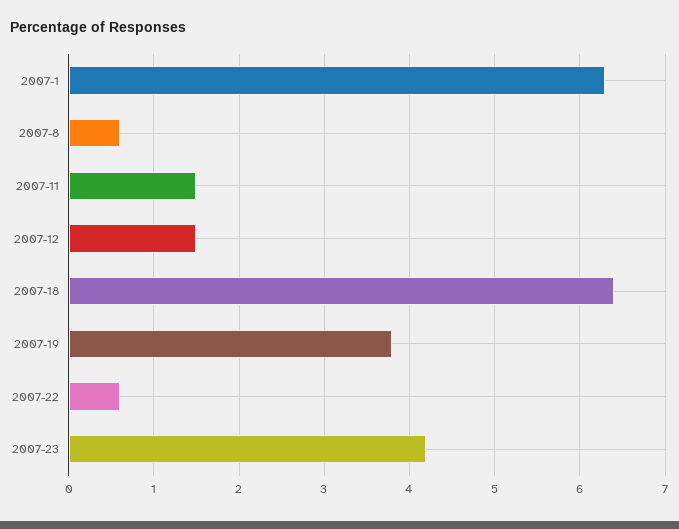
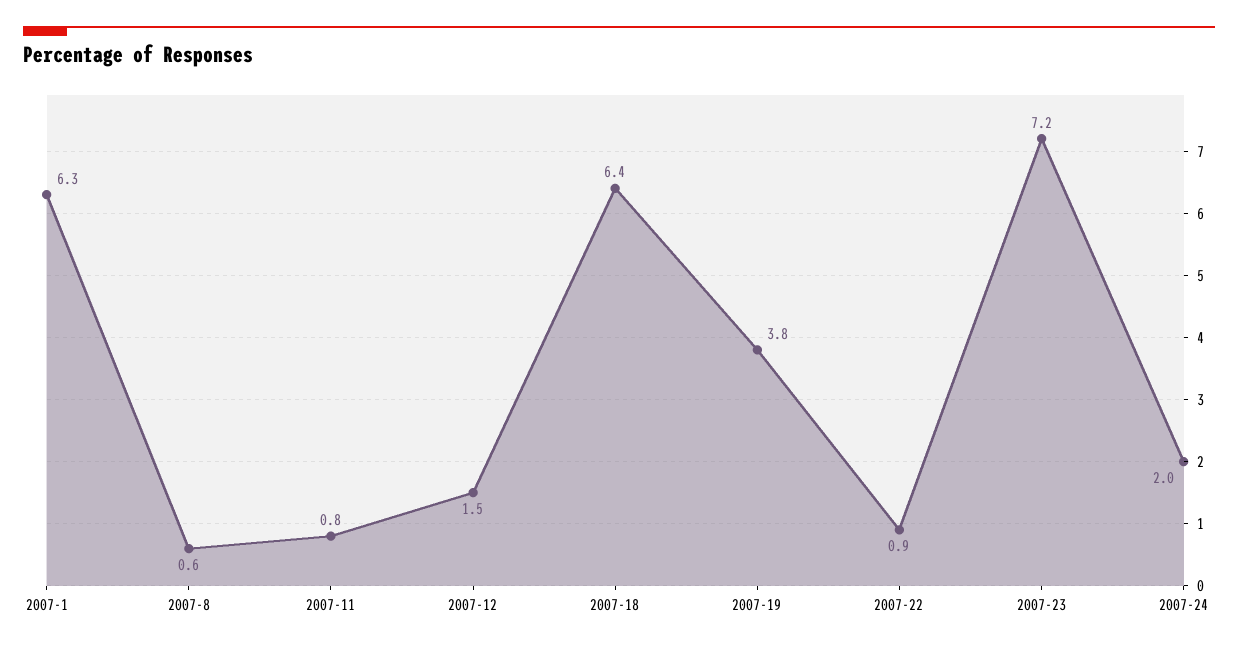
2007-11: 1.5 -> 0.8
2007-22: 0.6 -> 0.9
2007-23: 4.2 -> 7.2
2007-24: none -> 2

